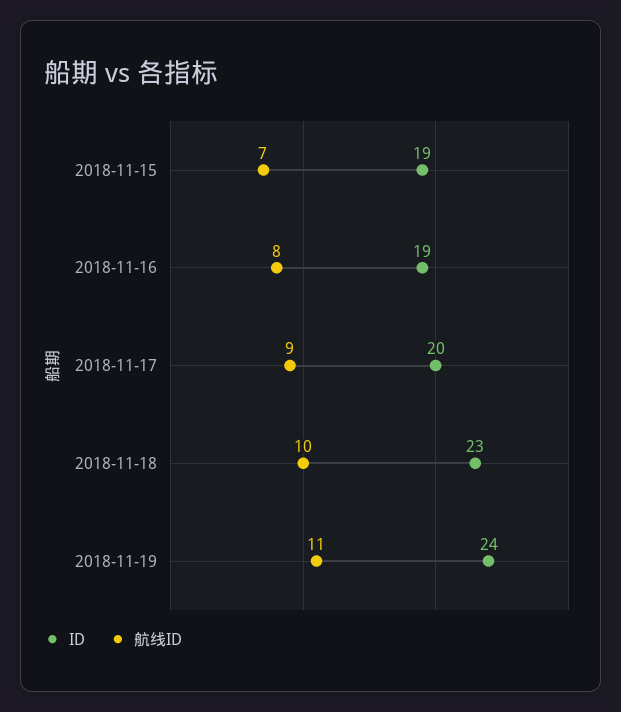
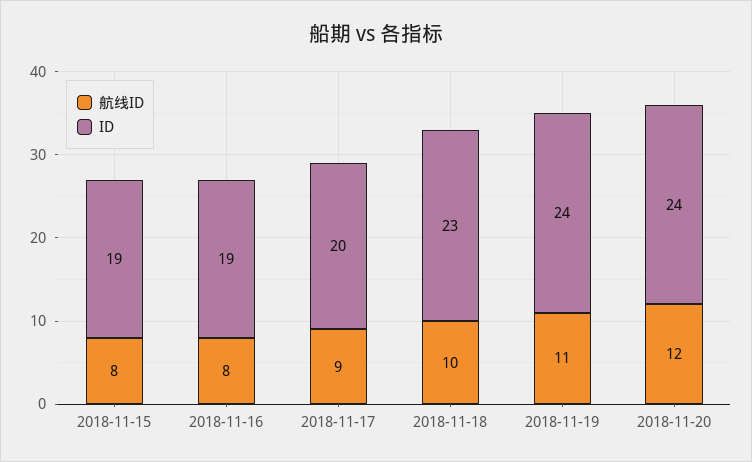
航线ID, 2018-11-15: 7 -> 8
航线ID, 2018-11-20: none -> 12
ID, 2018-11-20: none -> 24

